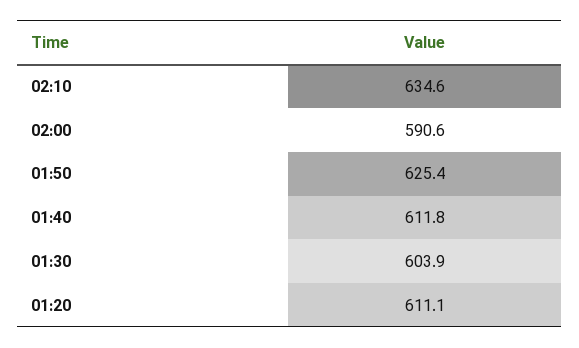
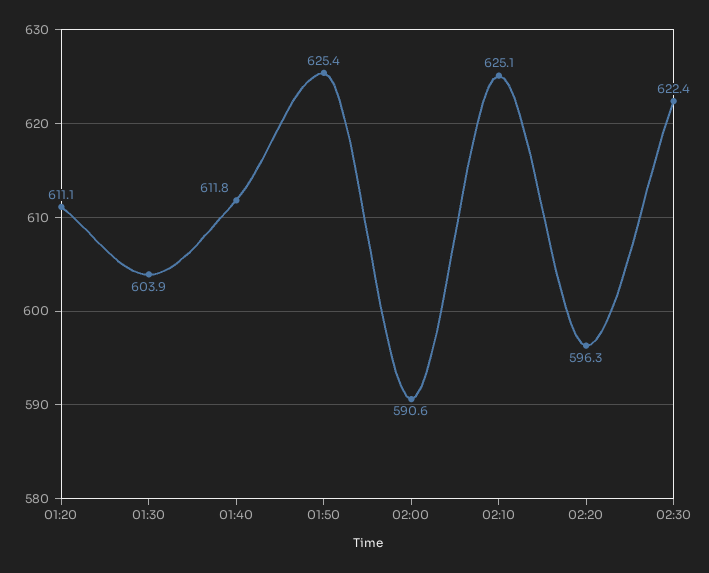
02:10: 634.6 -> 625.1
02:20: none -> 596.3
02:30: none -> 622.4

